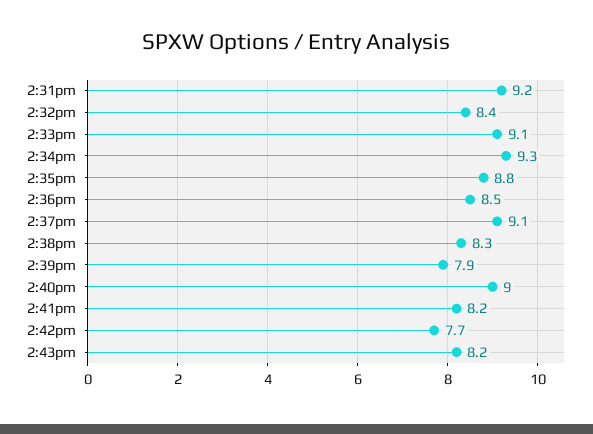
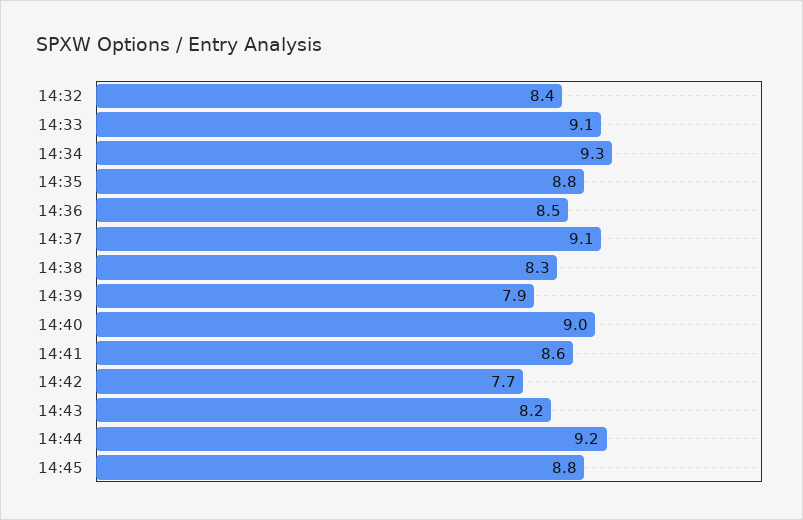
2:31pm: 9.2 -> none
2:41pm: 8.2 -> 8.6
14:44: none -> 9.2
14:45: none -> 8.8

